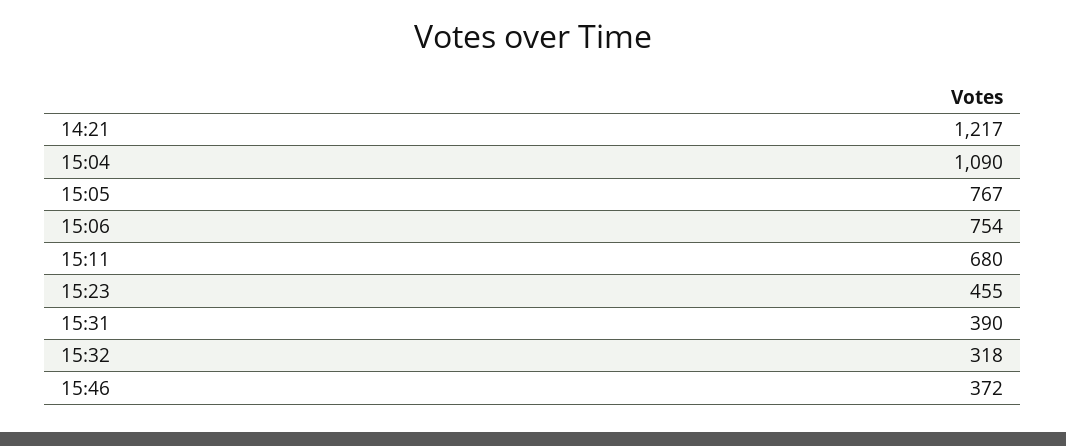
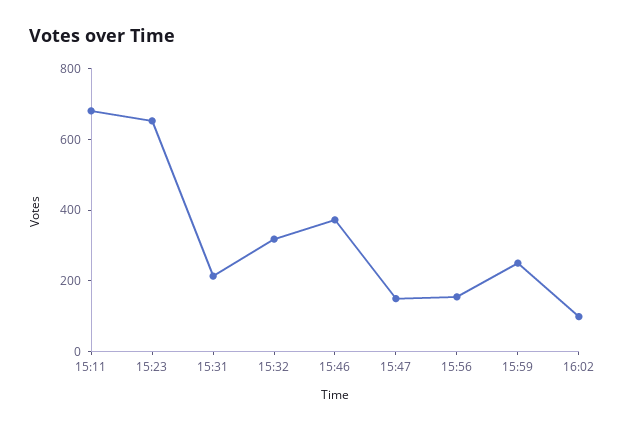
14:21: 1217 -> none
15:04: 1090 -> none
15:05: 767 -> none
15:06: 754 -> none
15:23: 455 -> 650
15:31: 390 -> 200
15:47: none -> 150
15:56: none -> 150
15:59: none -> 250
16:02: none -> 100

